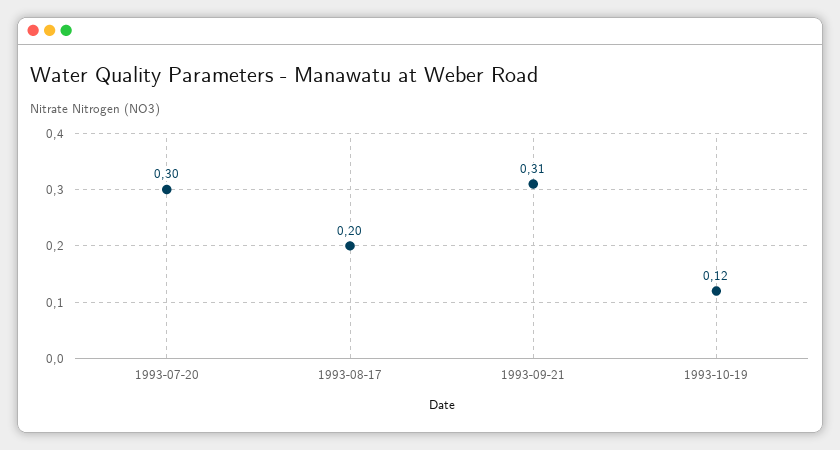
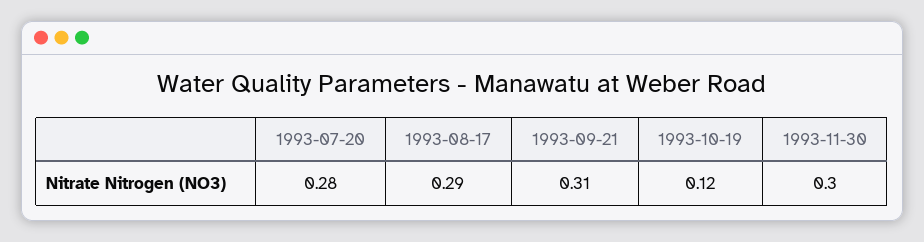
1993-07-20: 0.3 -> 0.28
1993-08-17: 0.2 -> 0.29
1993-11-30: none -> 0.3

